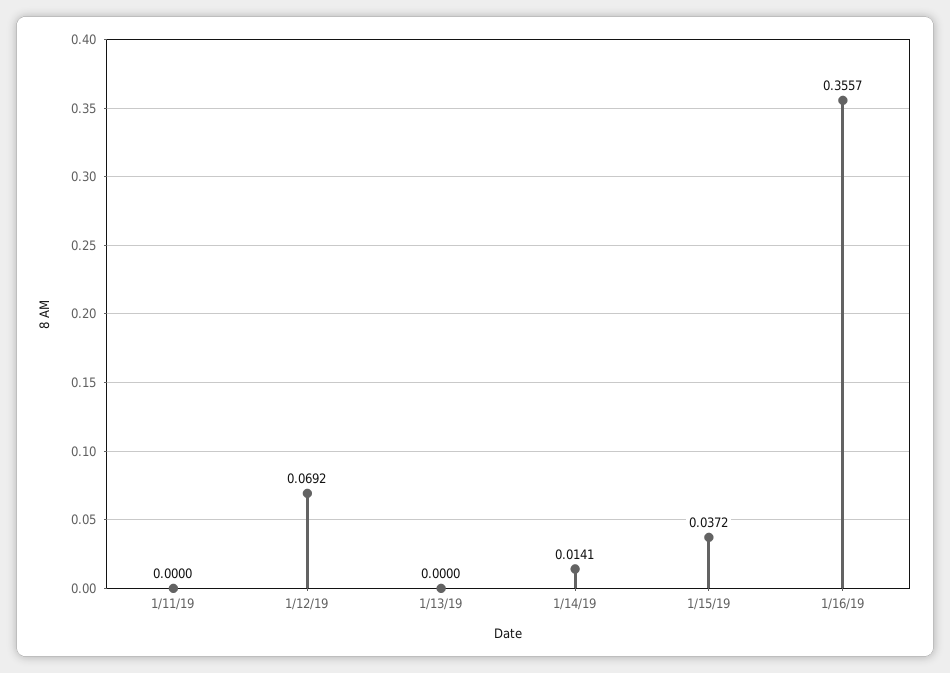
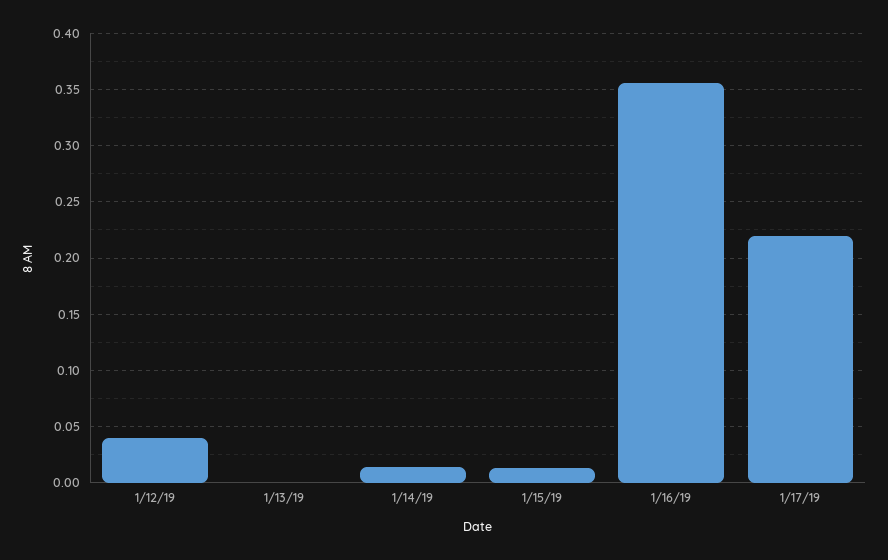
1/11/19: 0 -> none
1/12/19: 0.0692 -> 0.04
1/15/19: 0.0372 -> 0.01
1/17/19: none -> 0.22

